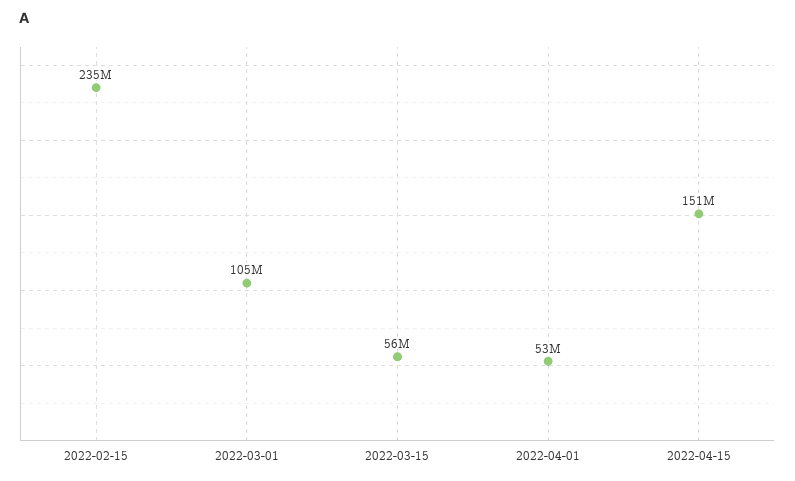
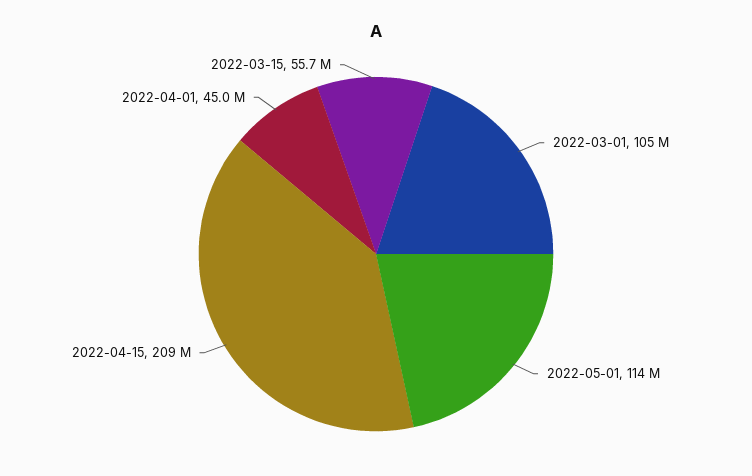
2022-02-15: 235000000 -> none
2022-04-01: 53000000 -> 45000000
2022-04-15: 151000000 -> 209000000
2022-05-01: none -> 114000000

